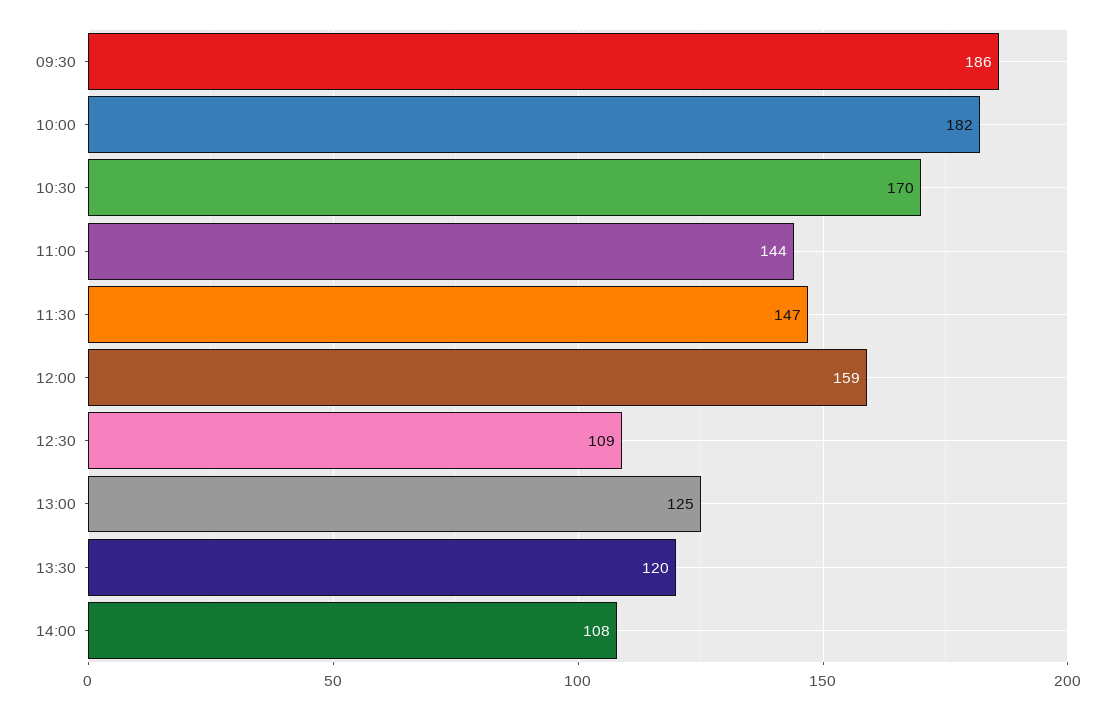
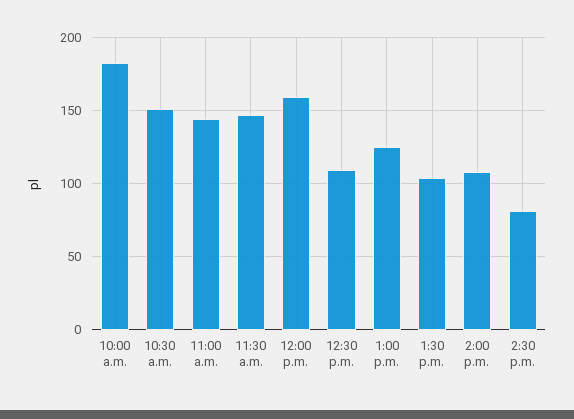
09:30: 186 -> none
10:30: 170 -> 150
13:30: 120 -> 105
2:30 p.m.: none -> 80

